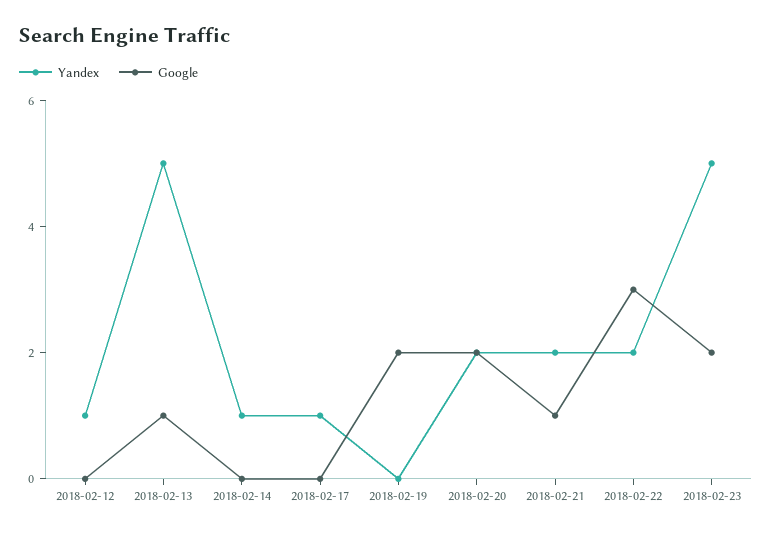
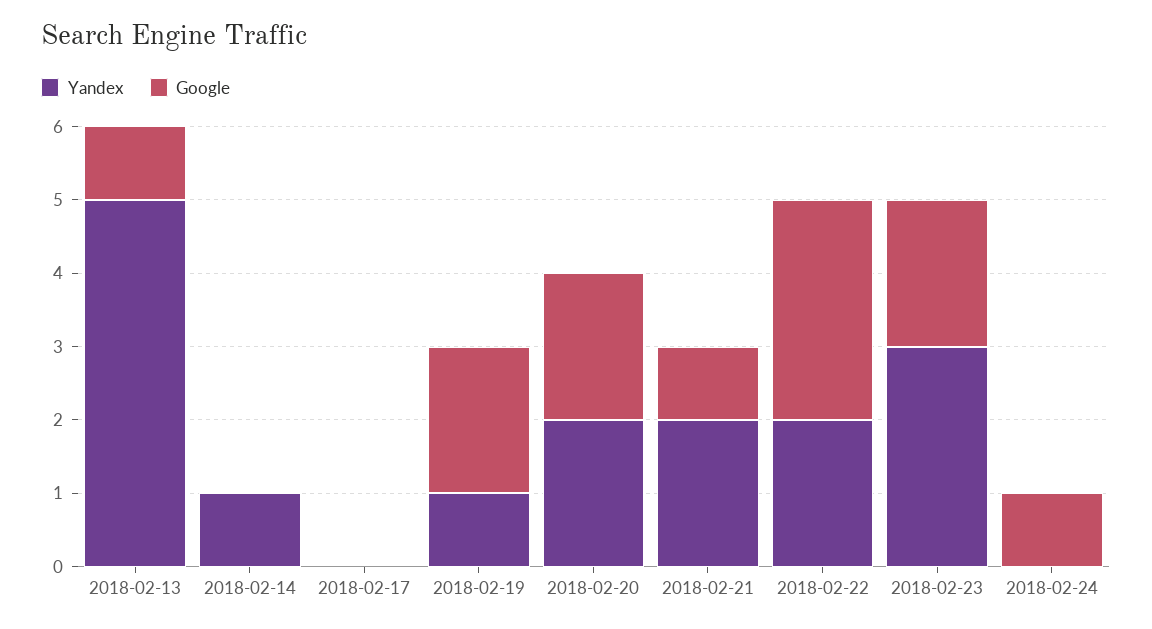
Yandex, 2018-02-12: 1 -> none
Google, 2018-02-12: 0 -> none
Yandex, 2018-02-17: 1 -> 0
Yandex, 2018-02-19: 0 -> 1
Yandex, 2018-02-23: 5 -> 3
Yandex, 2018-02-24: none -> 0
Google, 2018-02-24: none -> 1

